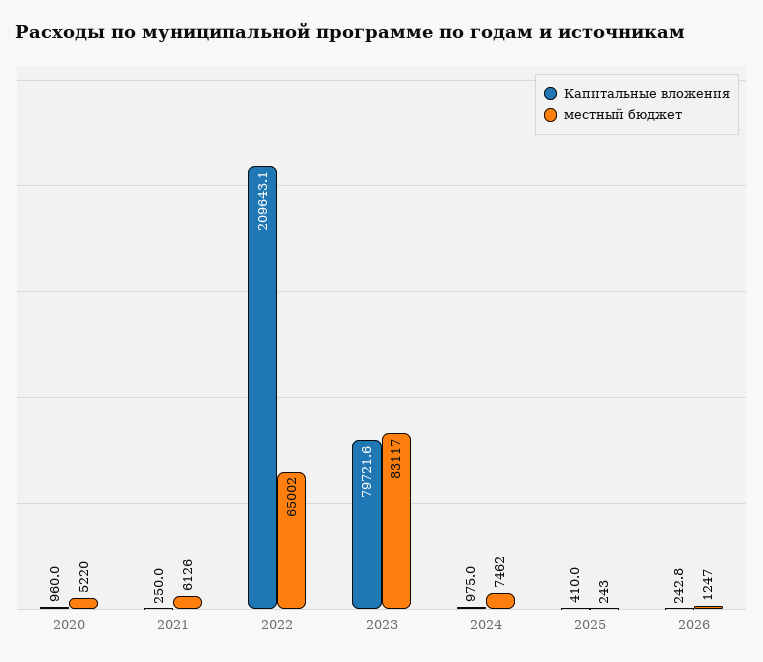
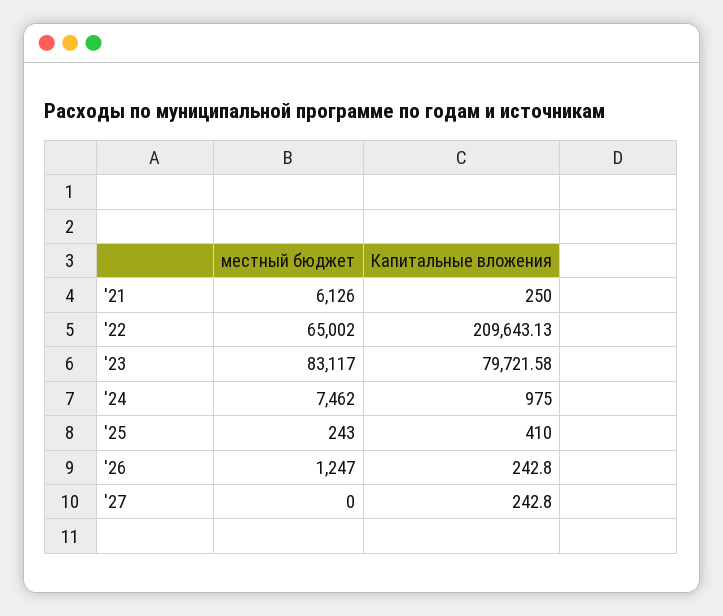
Капитальные вложения, 2020: 960 -> none
местный бюджет, 2020: 5220 -> none
местный бюджет, '27: none -> 0
Капитальные вложения, '27: none -> 242.8

